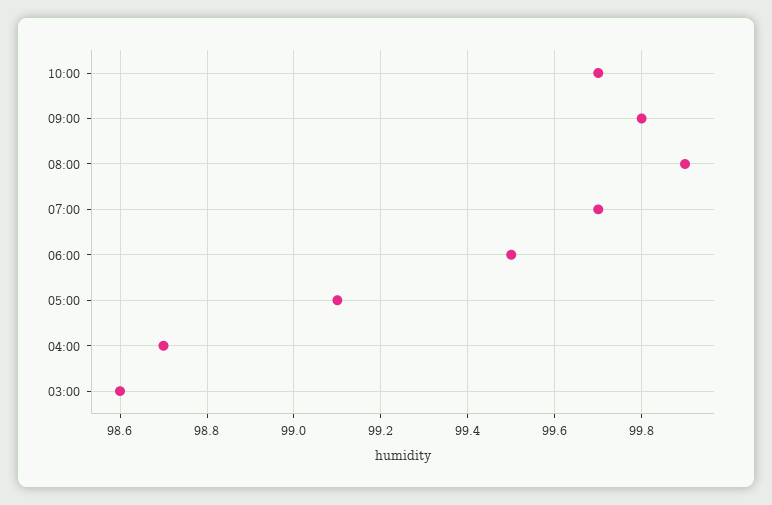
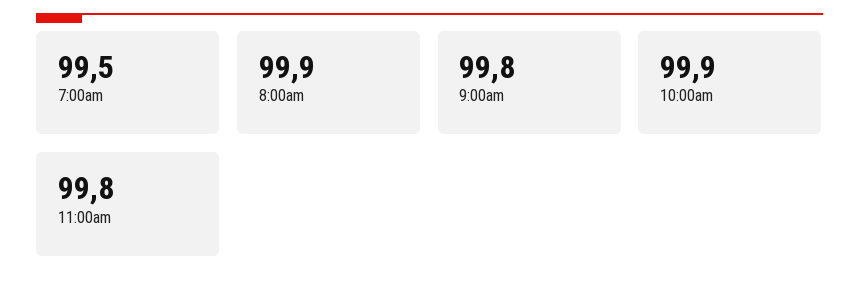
10:00: 99.7 -> 99.9
07:00: 99.7 -> 99.5
06:00: 99.5 -> none
05:00: 99.1 -> none
04:00: 98.7 -> none
03:00: 98.6 -> none
11:00am: none -> 99.8

